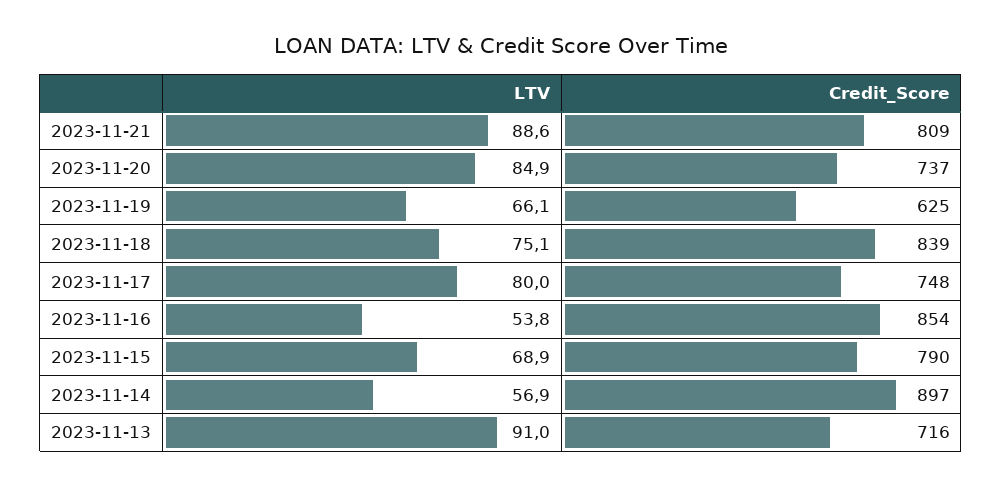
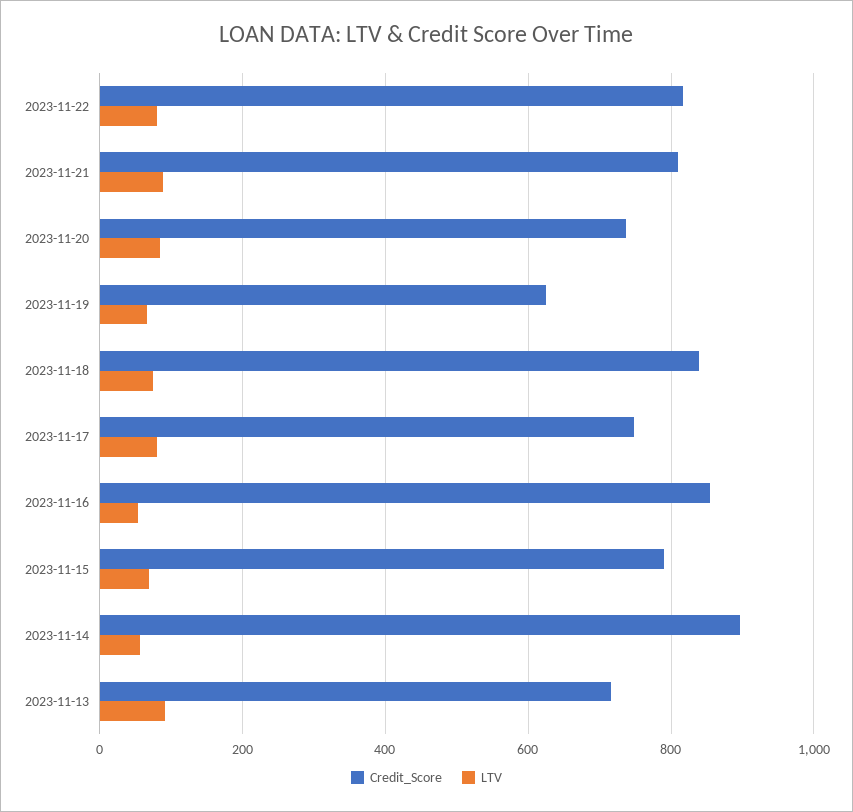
Credit_Score, 2023-11-22: none -> 820
LTV, 2023-11-22: none -> 80

